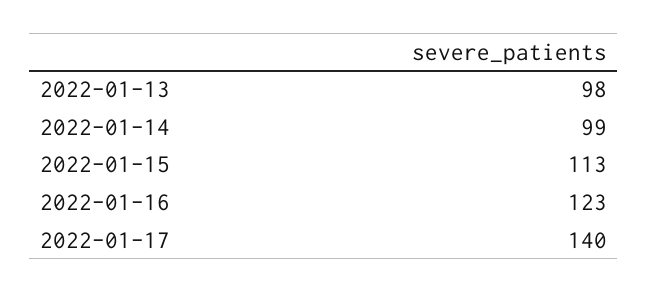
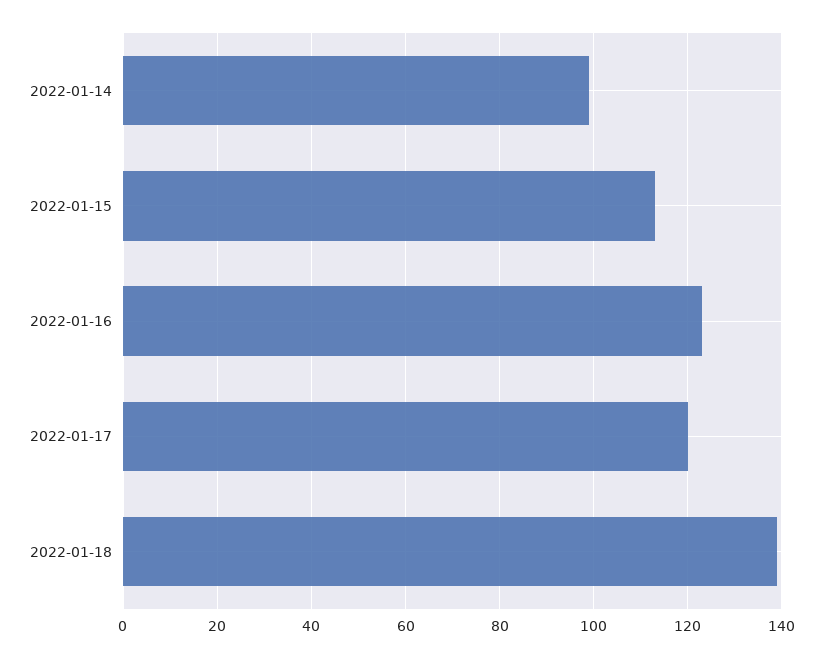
2022-01-13: 98 -> none
2022-01-17: 140 -> 120
2022-01-18: none -> 140

